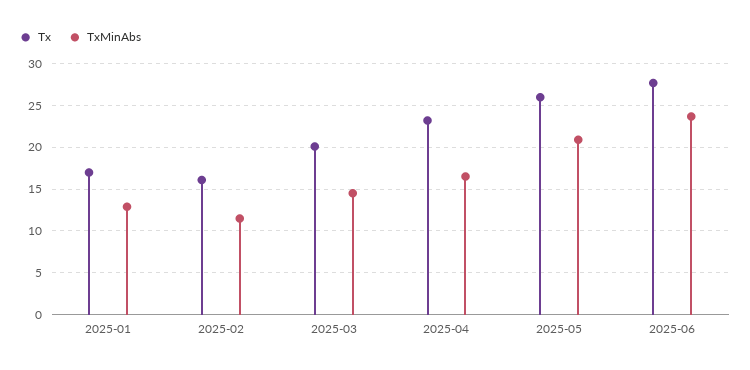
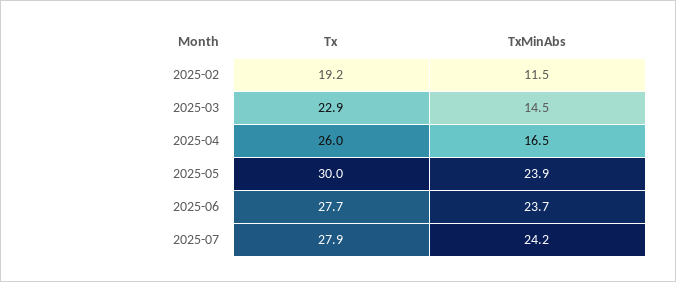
Tx, 2025-01: 17 -> none
TxMinAbs, 2025-01: 13 -> none
Tx, 2025-02: 16 -> 19.2
Tx, 2025-03: 20 -> 22.9
Tx, 2025-04: 23 -> 26
Tx, 2025-05: 26 -> 30
TxMinAbs, 2025-05: 21 -> 23.9
Tx, 2025-07: none -> 27.9
TxMinAbs, 2025-07: none -> 24.2

